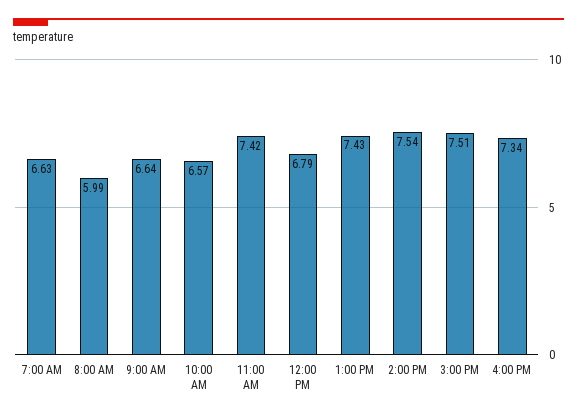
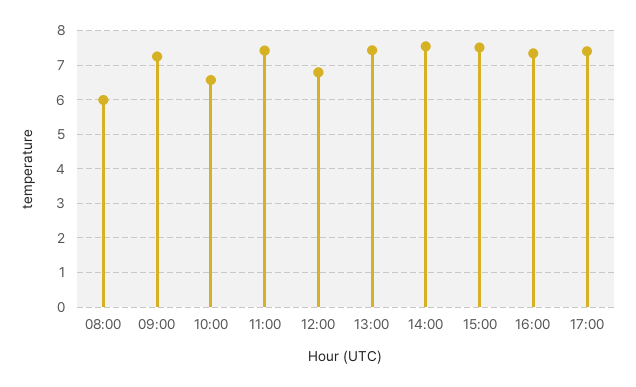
7:00 AM: 6.63 -> none
9:00 AM: 6.64 -> 7.2
17:00: none -> 7.4

